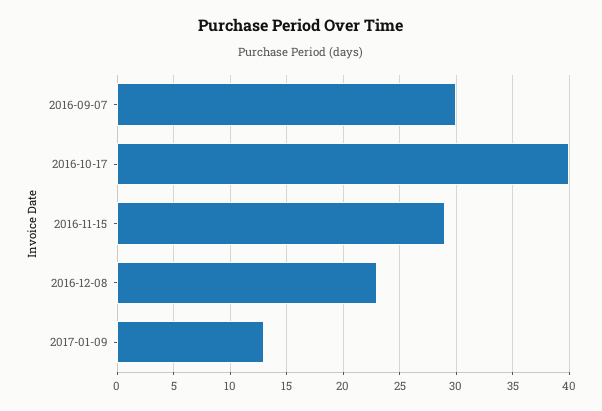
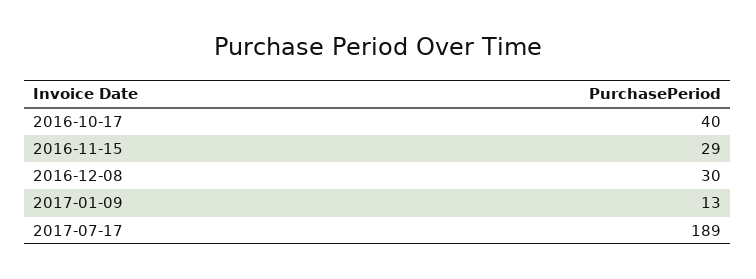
2016-09-07: 30 -> none
2016-12-08: 23 -> 30
2017-07-17: none -> 189

